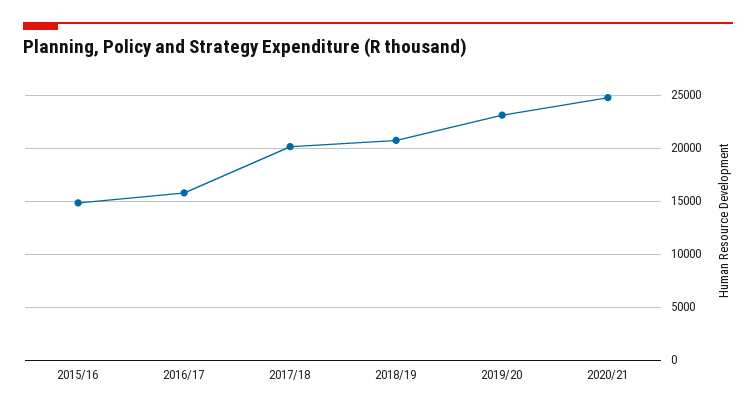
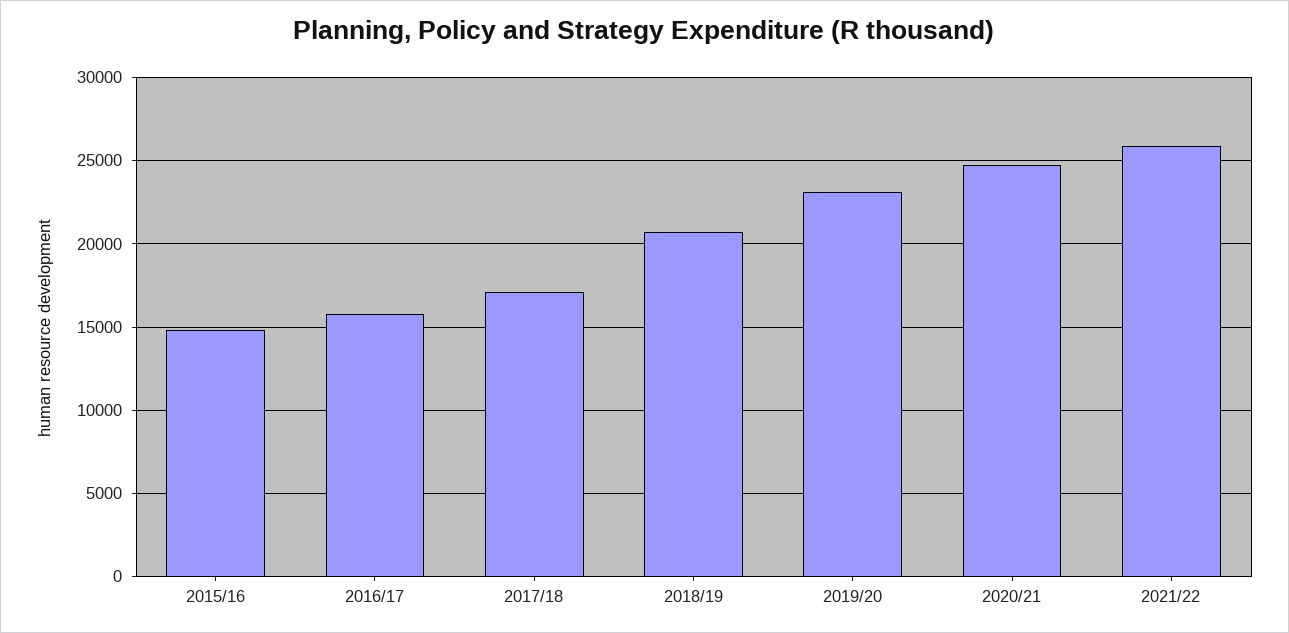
2017/18: 20000 -> 17000
2021/22: none -> 26000

